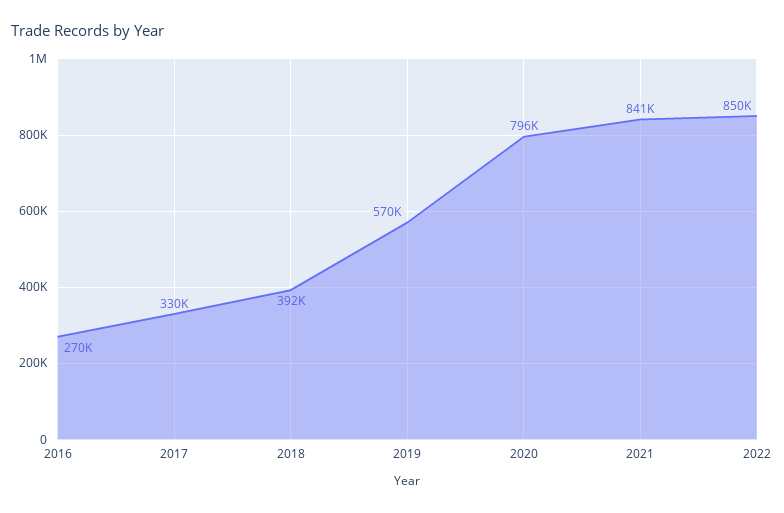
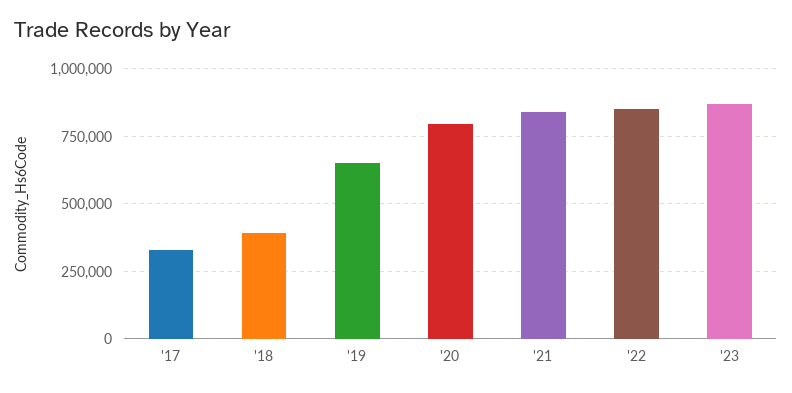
2016: 270000 -> none
2019: 570000 -> 650000
'23: none -> 875000

